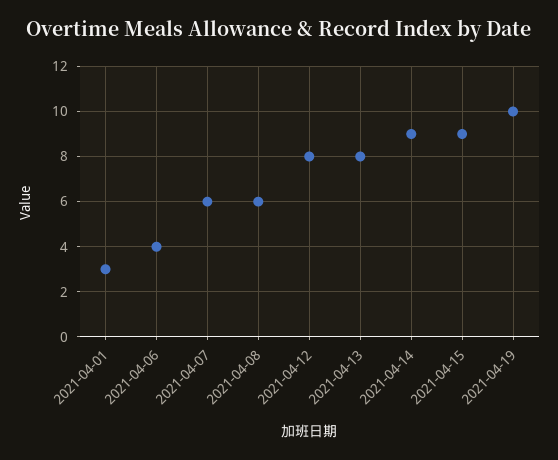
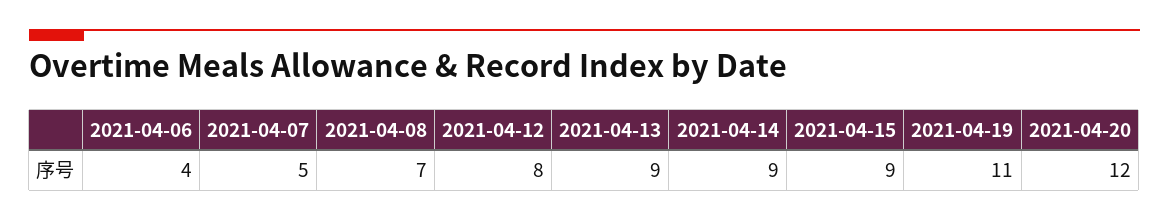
2021-04-01: 3 -> none
2021-04-07: 6 -> 5
2021-04-08: 6 -> 7
2021-04-13: 8 -> 9
2021-04-19: 10 -> 11
2021-04-20: none -> 12

